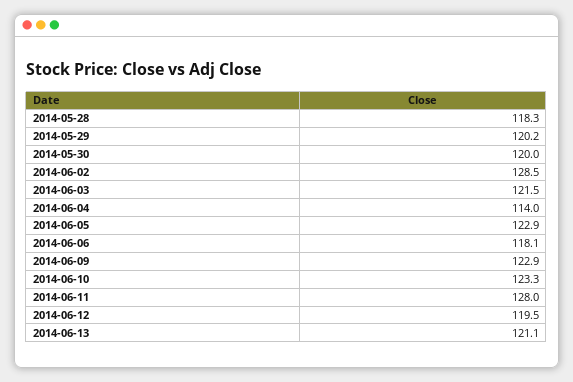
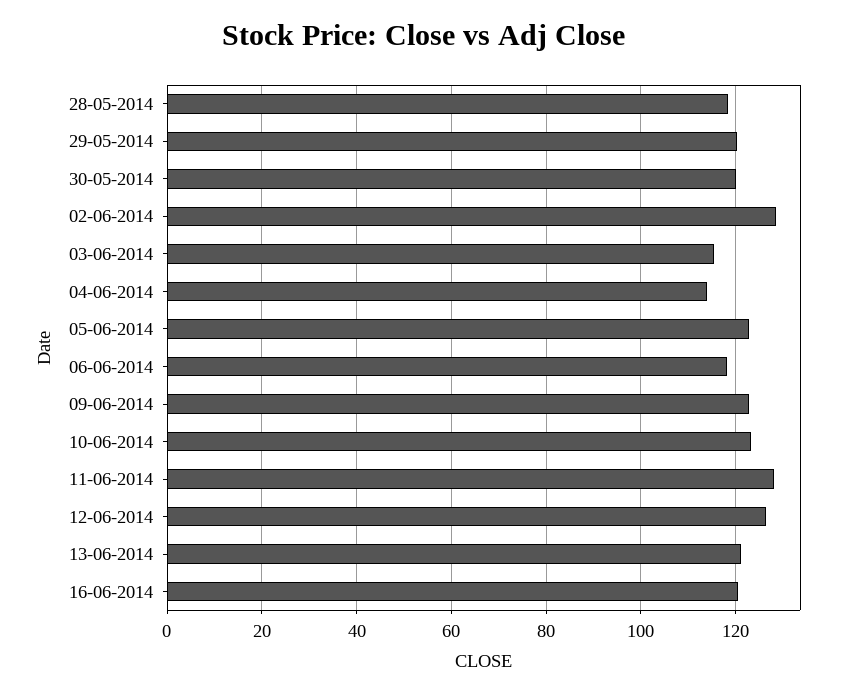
2014-06-03: 121.5 -> 116
2014-06-12: 119.5 -> 126
16-06-2014: none -> 120

